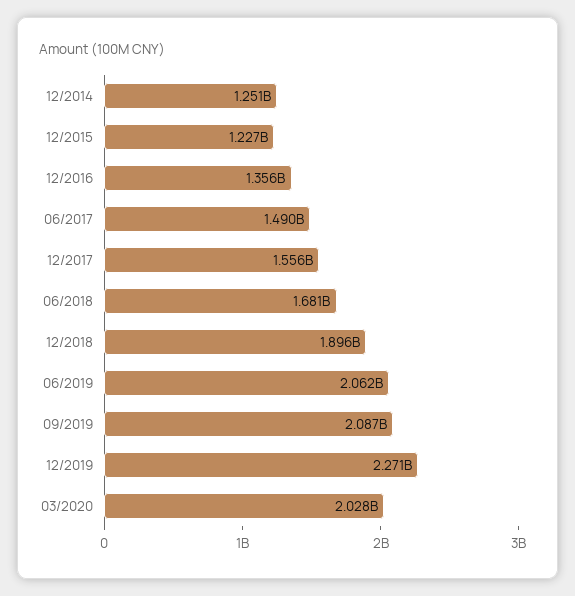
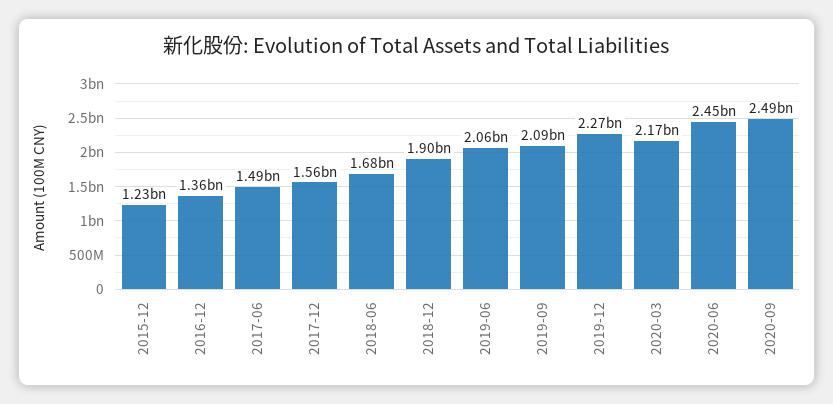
12/2014: 1251000000 -> none
03/2020: 2028000000 -> 2170000000
2020-06: none -> 2450000000
2020-09: none -> 2490000000

